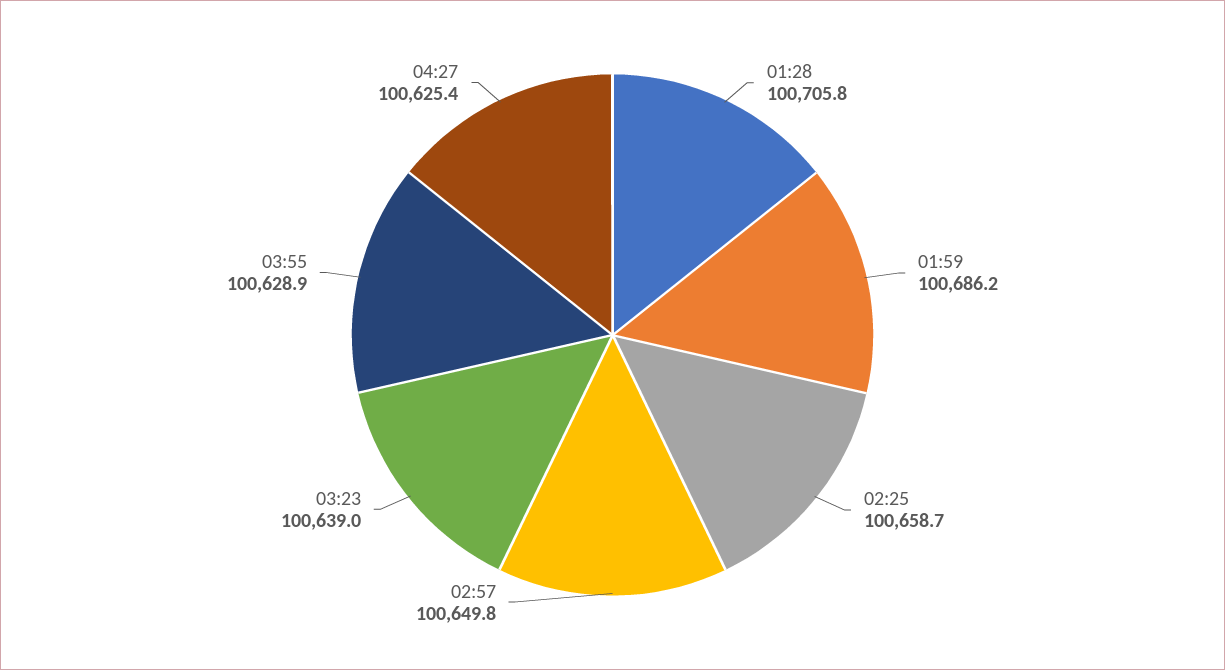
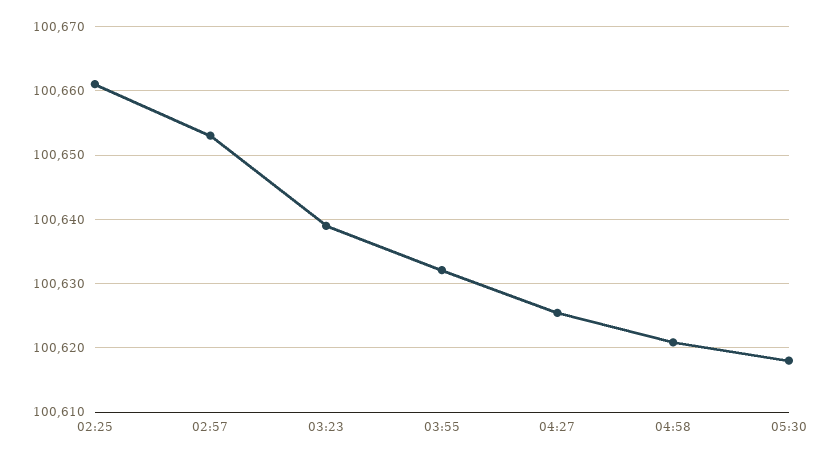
01:28: 100705.8 -> none
01:59: 100686.2 -> none
02:25: 100658.7 -> 100661
02:57: 100649.8 -> 100653
03:55: 100628.9 -> 100632
04:58: none -> 100621
05:30: none -> 100618

